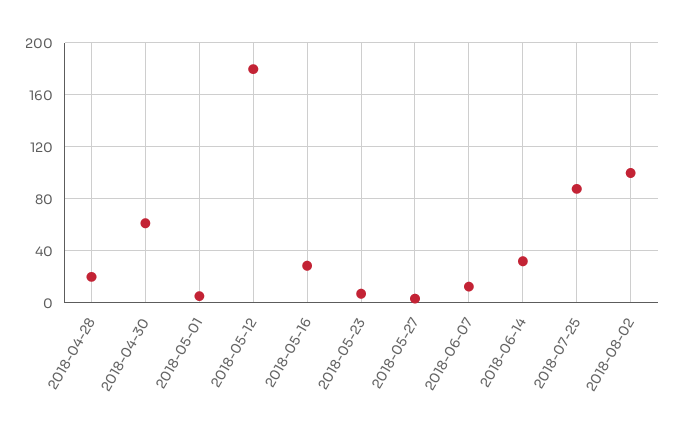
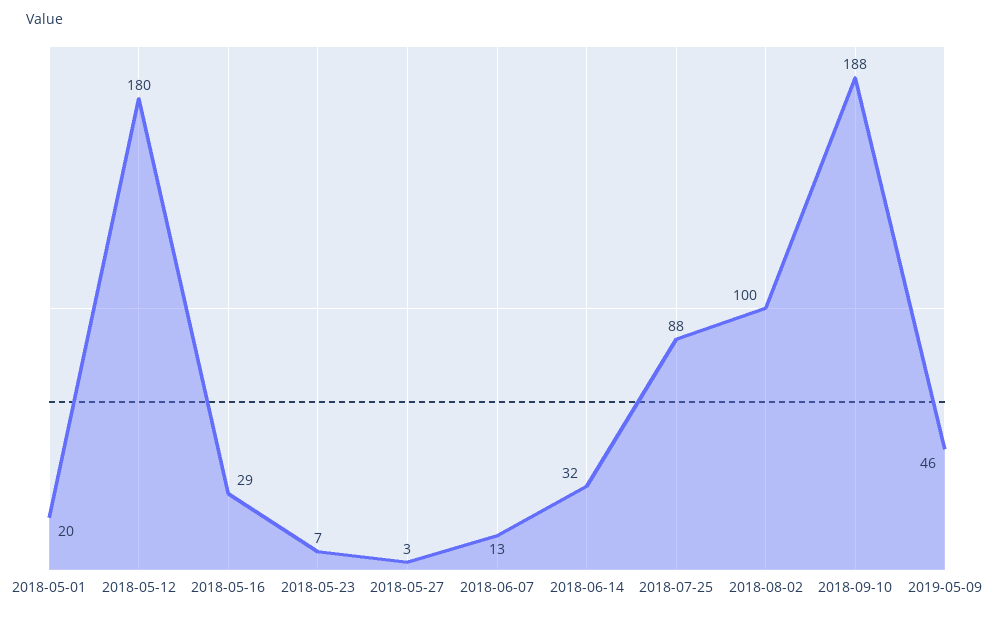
2018-04-28: 20 -> none
2018-04-30: 60 -> none
2018-05-01: 5 -> 20
2018-09-10: none -> 188
2019-05-09: none -> 46

